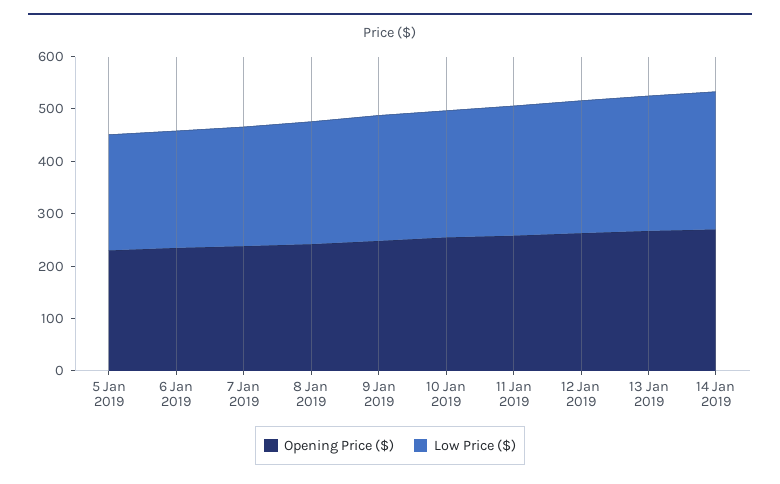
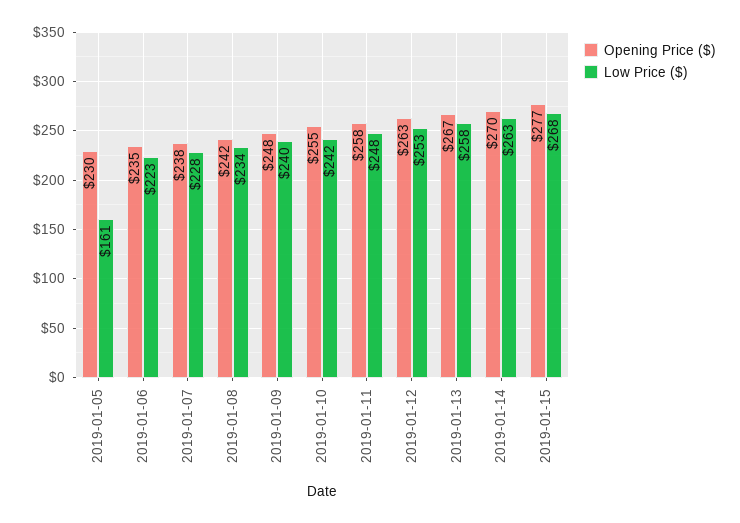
Low Price ($), 5 Jan 2019: 220 -> 161
Opening Price ($), 2019-01-15: none -> 277
Low Price ($), 2019-01-15: none -> 268

